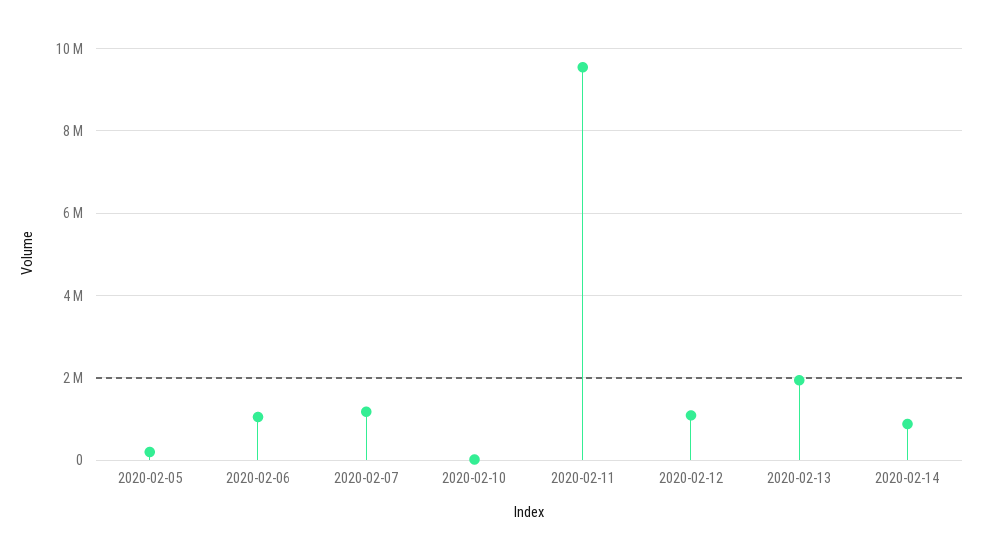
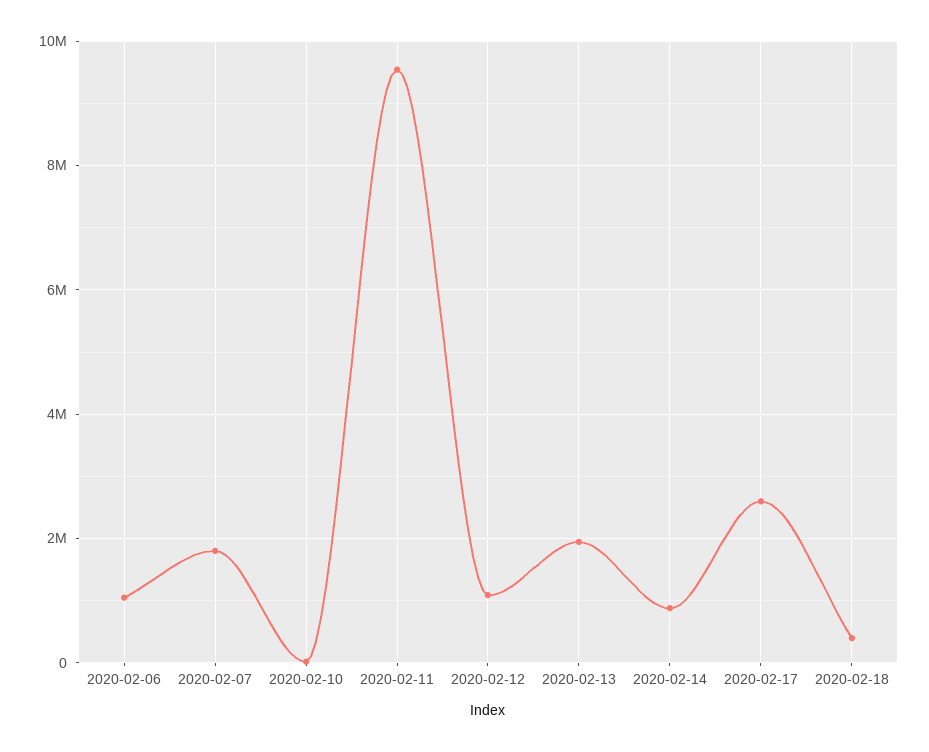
2020-02-05: 200000 -> none
2020-02-07: 1200000 -> 1800000
2020-02-17: none -> 2600000
2020-02-18: none -> 400000

